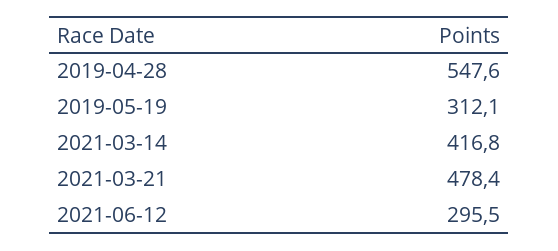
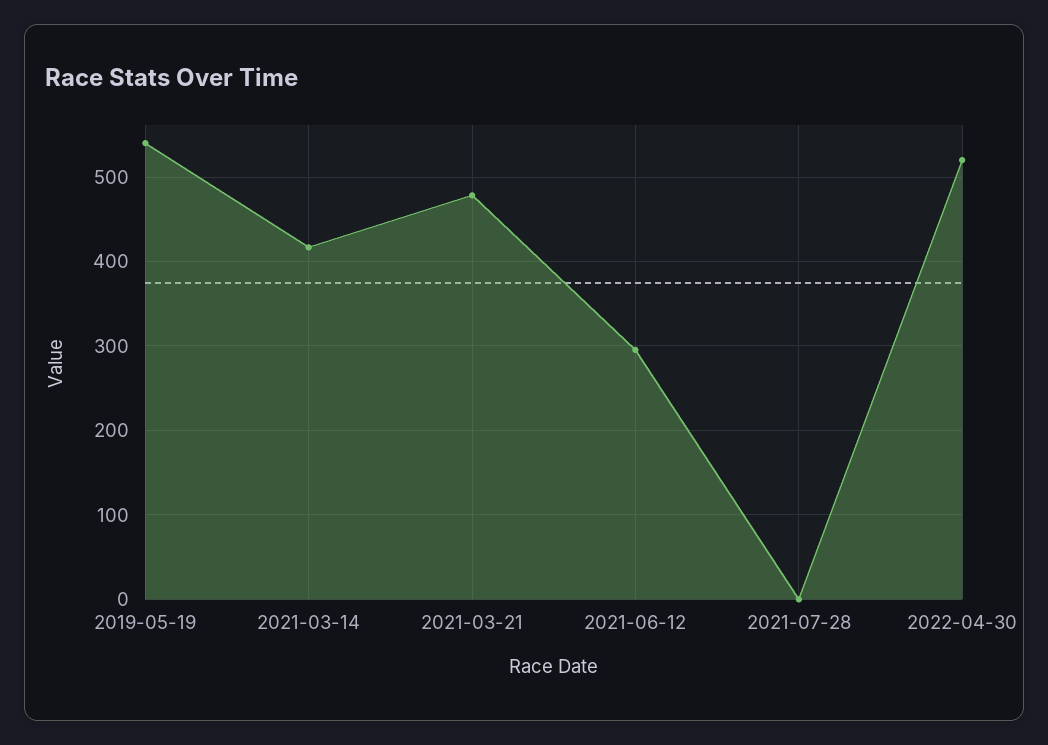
2019-04-28: 547.6 -> none
2019-05-19: 312.1 -> 540
2021-07-28: none -> 0
2022-04-30: none -> 520

